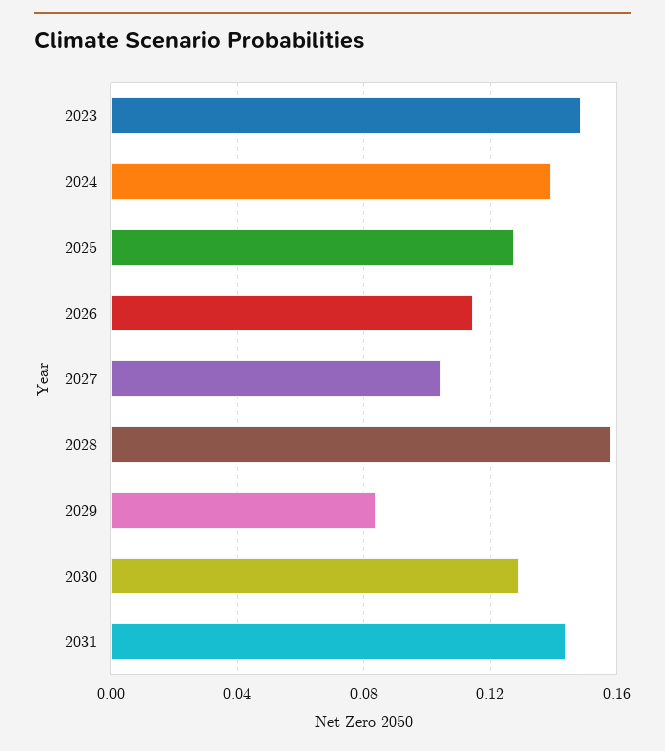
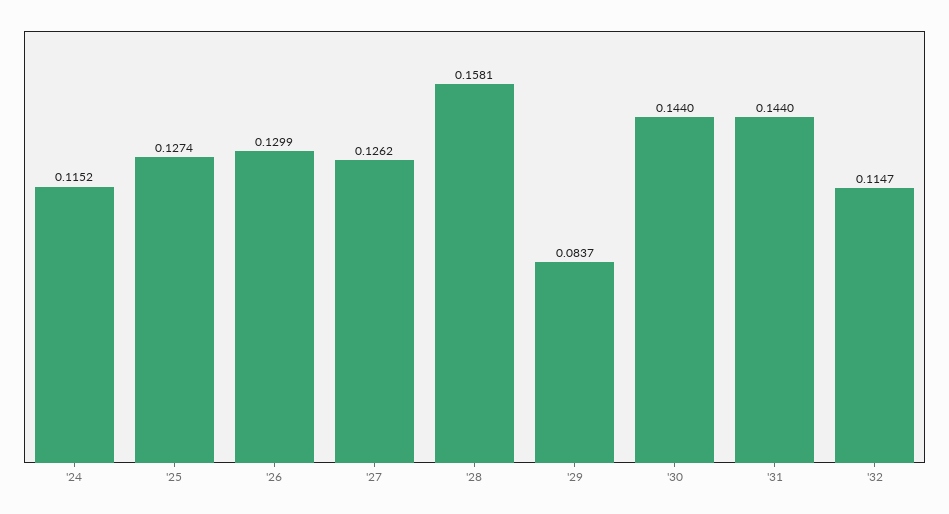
2023: 0.15 -> none
2024: 0.14 -> 0.1152
2026: 0.115 -> 0.1299
2027: 0.105 -> 0.1262
2030: 0.13 -> 0.144
'32: none -> 0.1147

